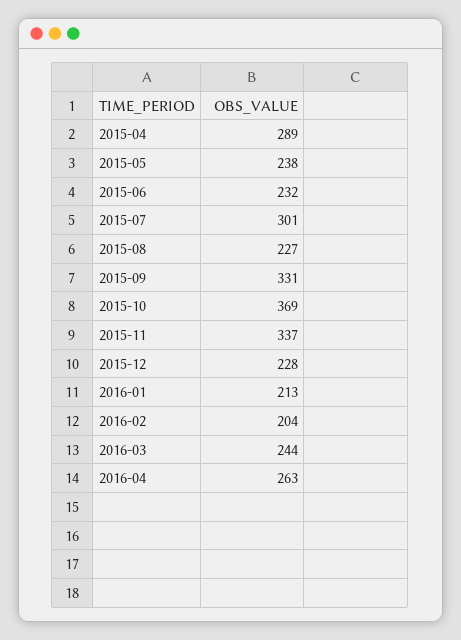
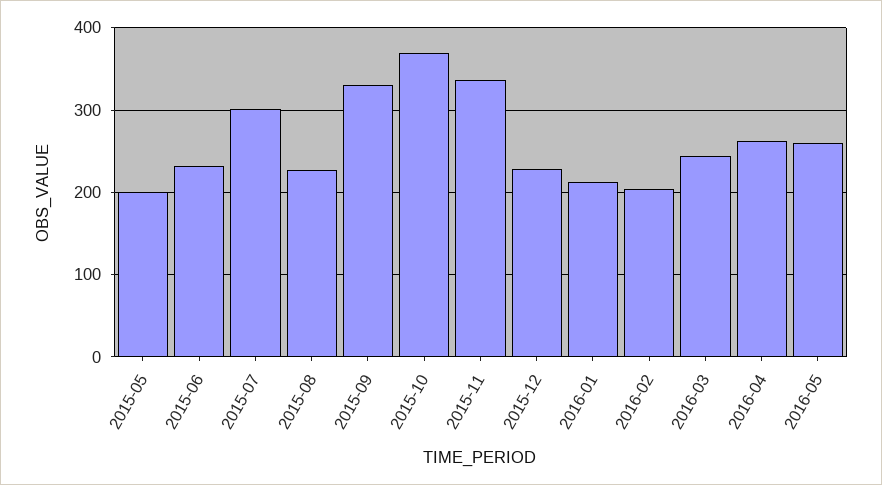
2015-04: 289 -> none
2015-05: 238 -> 200
2016-05: none -> 260

